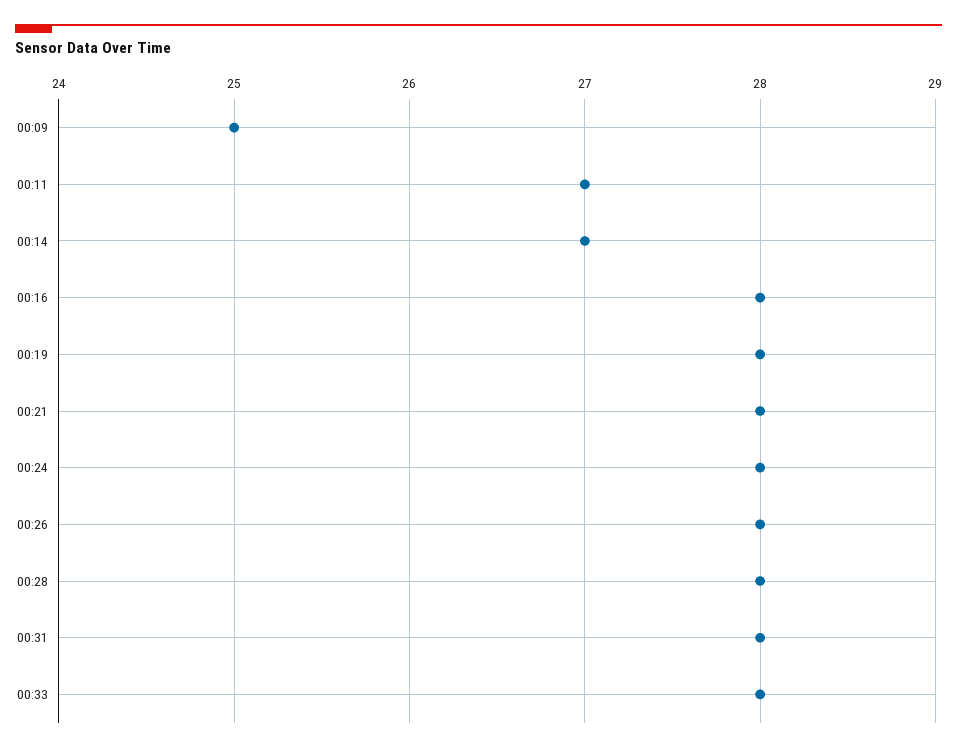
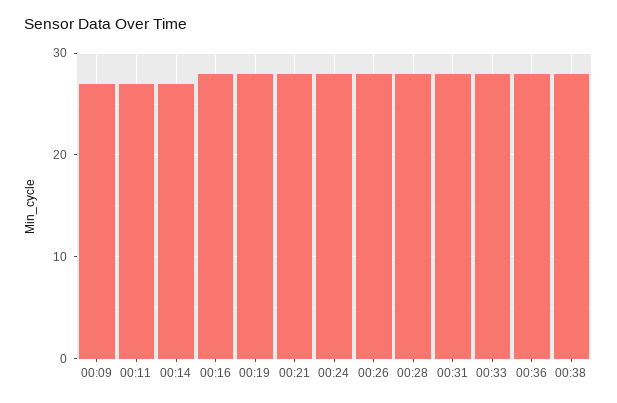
00:09: 25 -> 27
00:36: none -> 28
00:38: none -> 28

